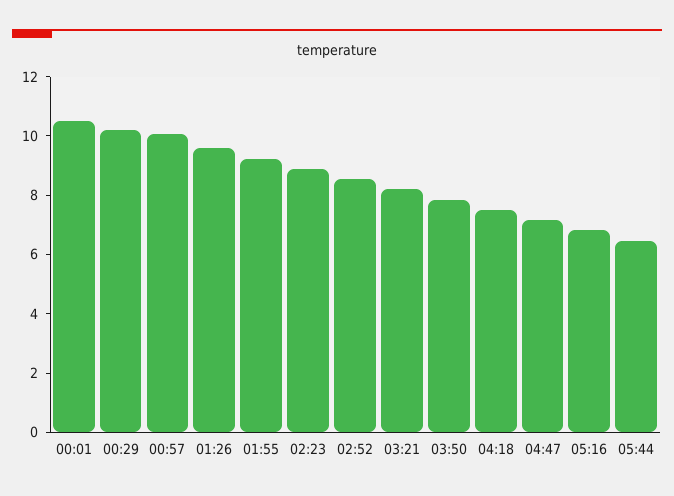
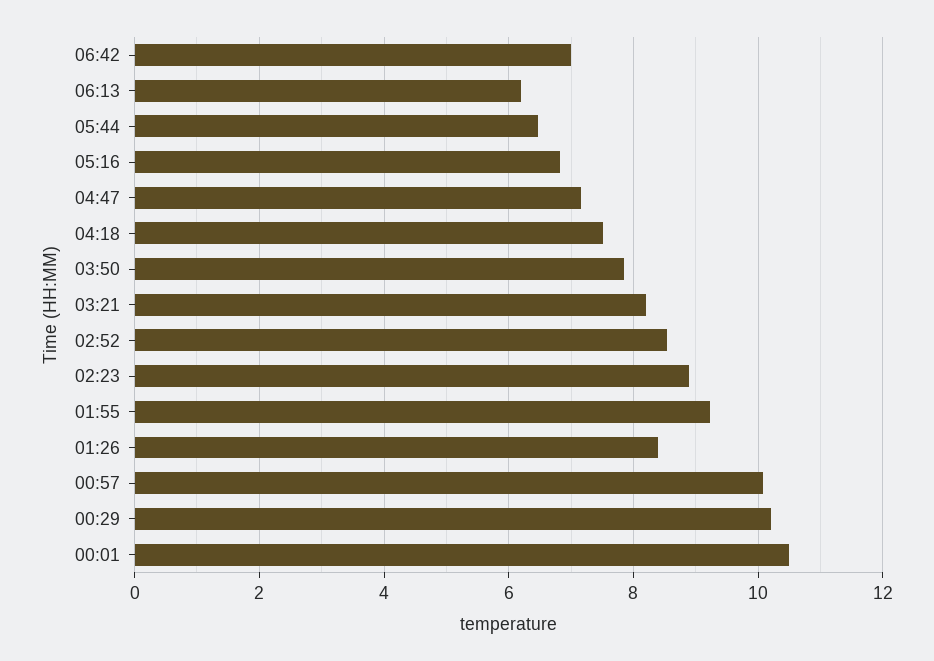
01:26: 9.5 -> 8.4
06:42: none -> 7
06:13: none -> 6.2

